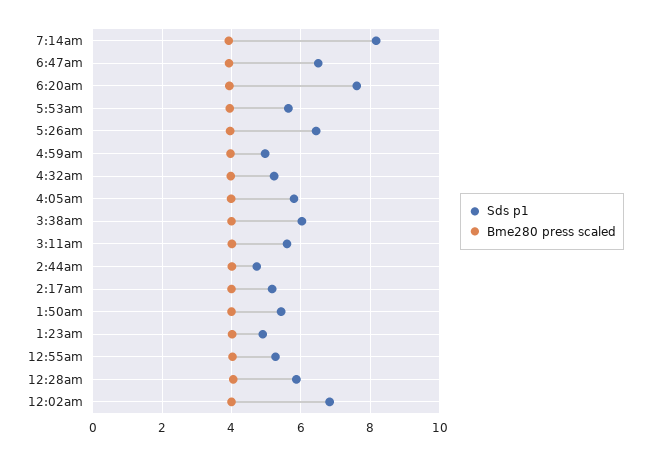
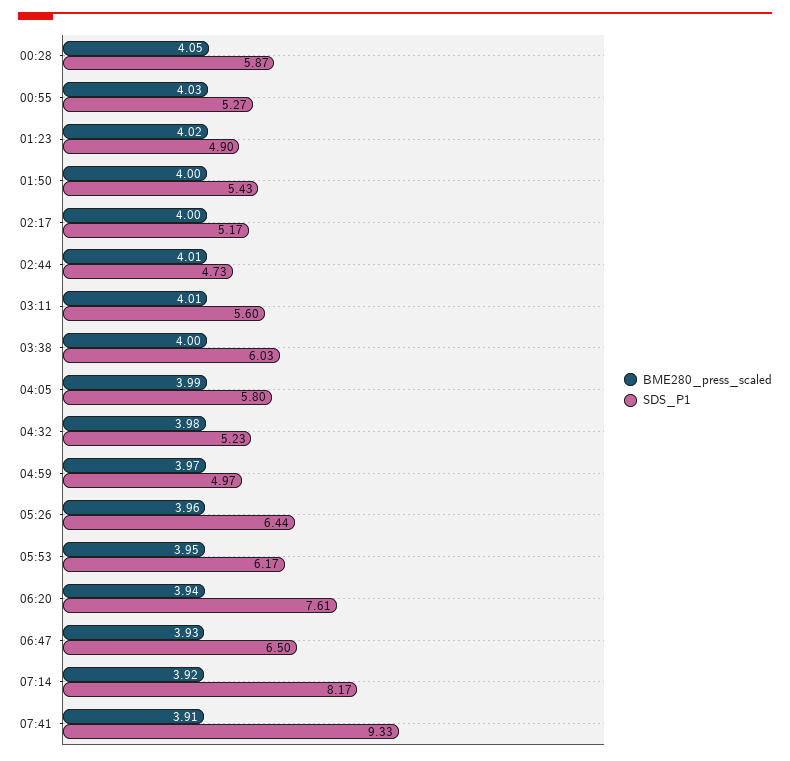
Sds p1, 5:53am: 5.6 -> 6.17
Sds p1, 12:02am: 6.8 -> none
Bme280 press scaled, 12:02am: 4 -> none
Bme280 press scaled, 07:41: none -> 3.91
Sds p1, 07:41: none -> 9.33

